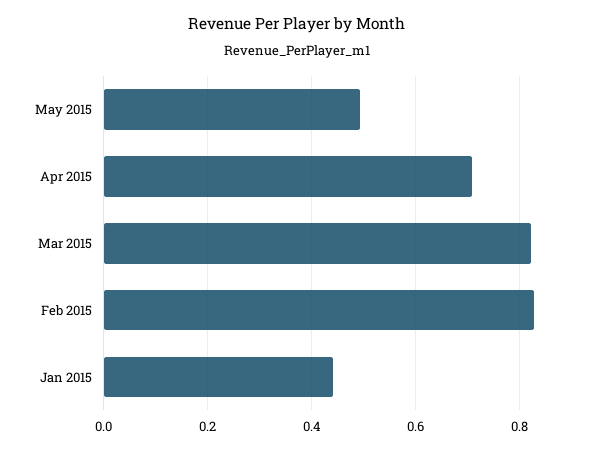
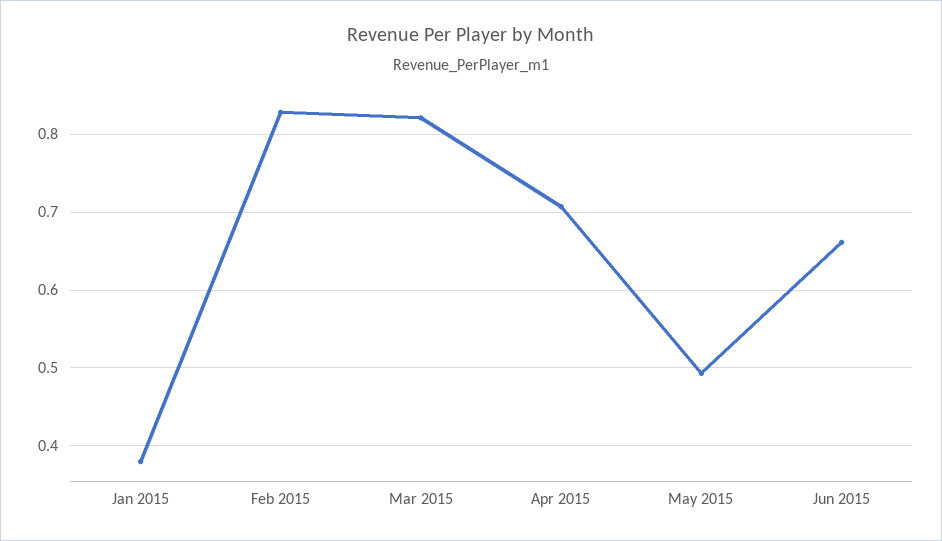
Jan 2015: 0.44 -> 0.38
Jun 2015: none -> 0.66

